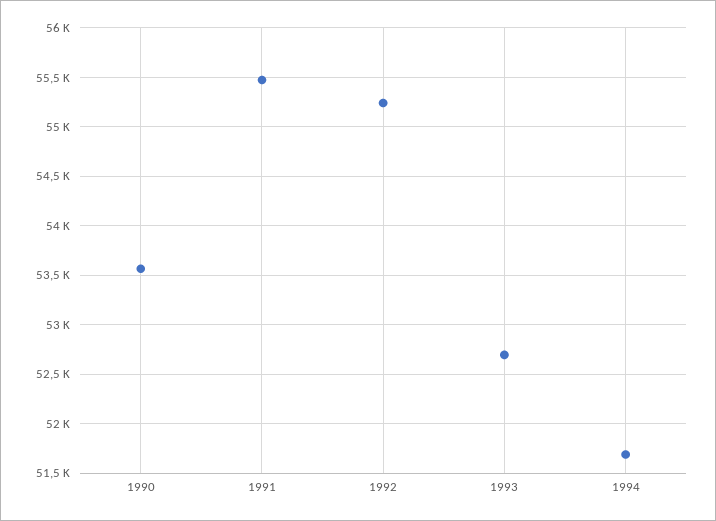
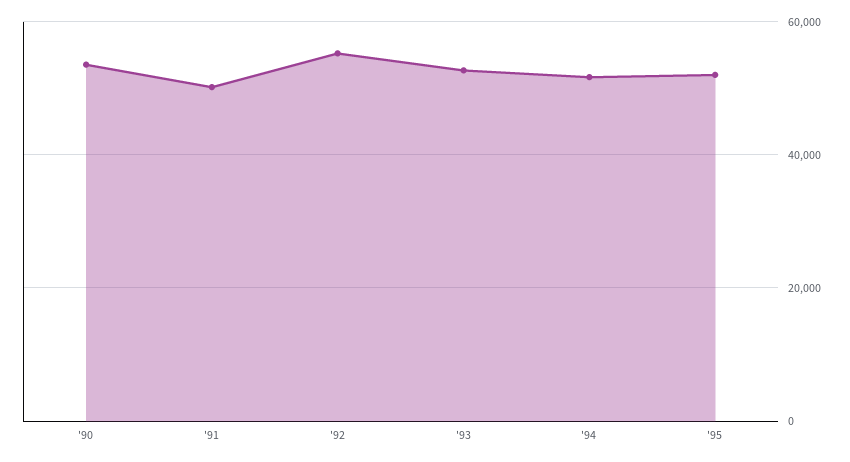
1991: 55500 -> 50000
'95: none -> 52000

